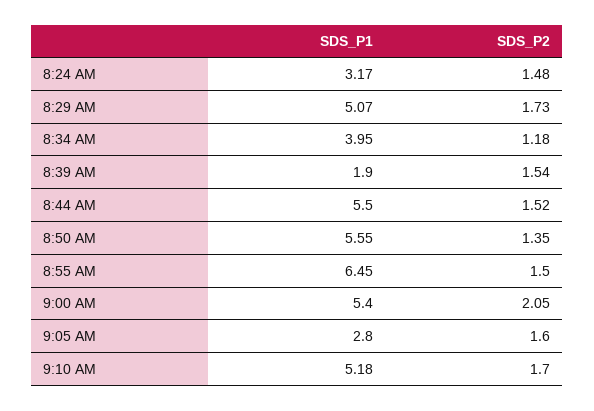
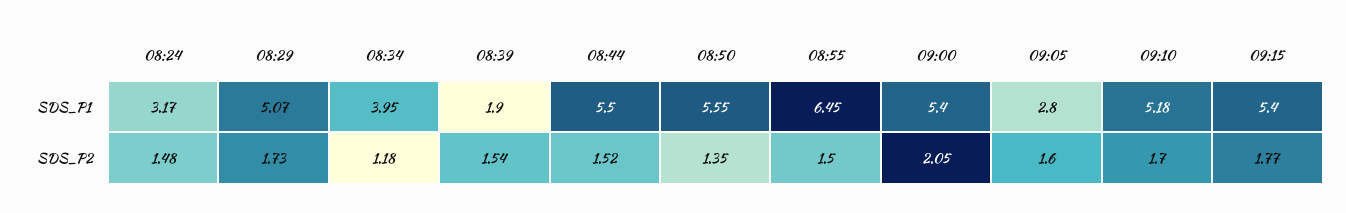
SDS_P1, 09:15: none -> 5.4
SDS_P2, 09:15: none -> 1.77

